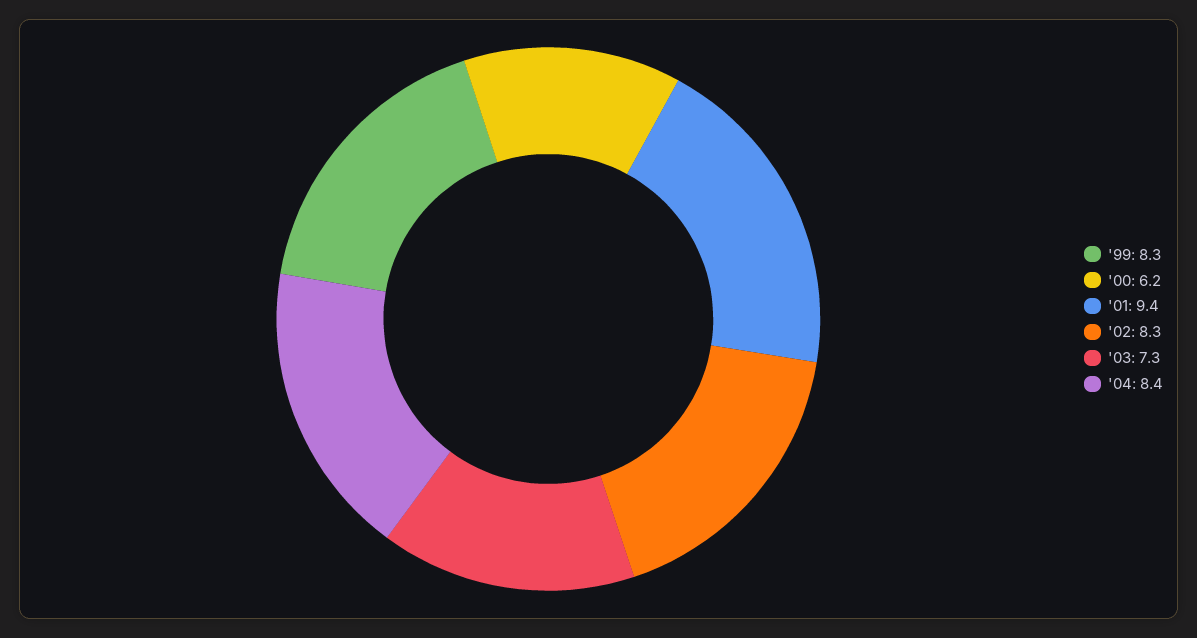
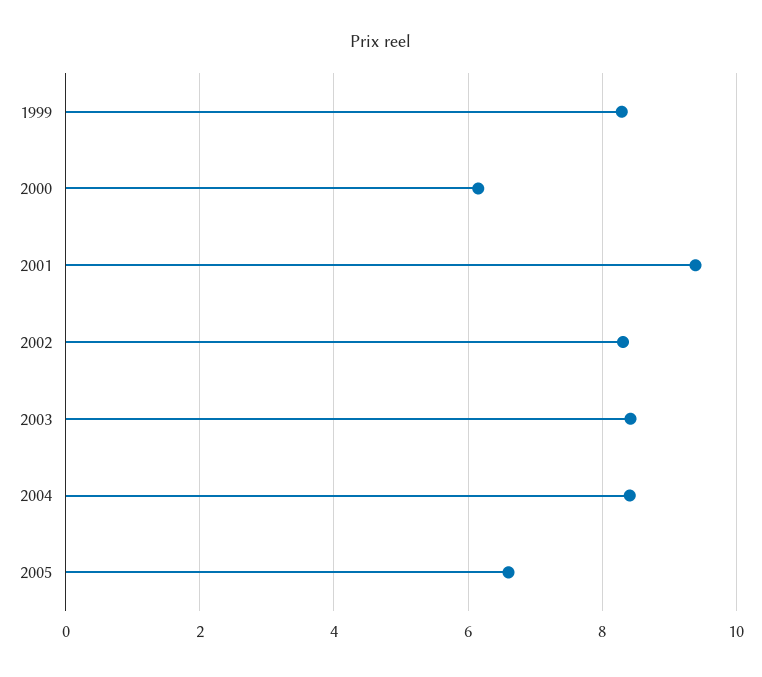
'03: 7.3 -> 8.4
2005: none -> 6.6

